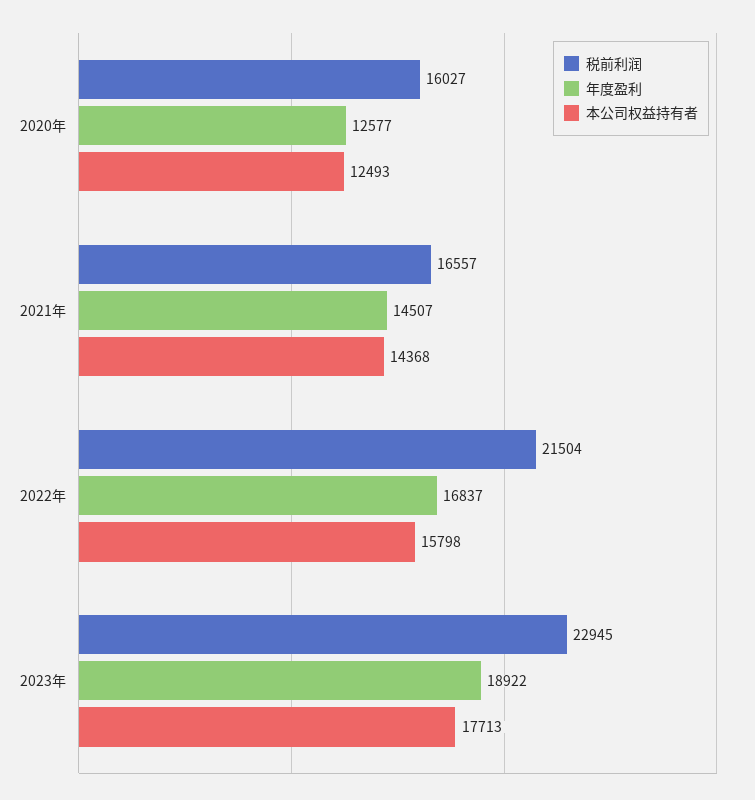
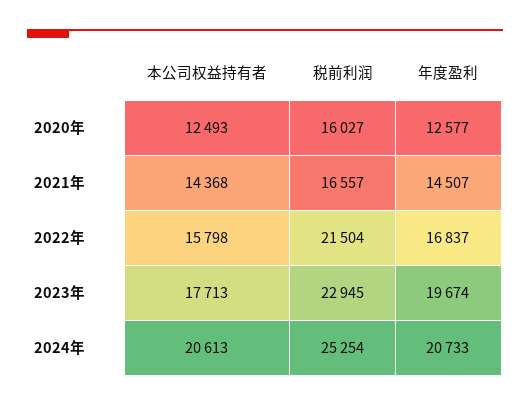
年度盈利, 2023年: 18922 -> 19674
本公司权益持有者, 2024年: none -> 20613
税前利润, 2024年: none -> 25254
年度盈利, 2024年: none -> 20733

